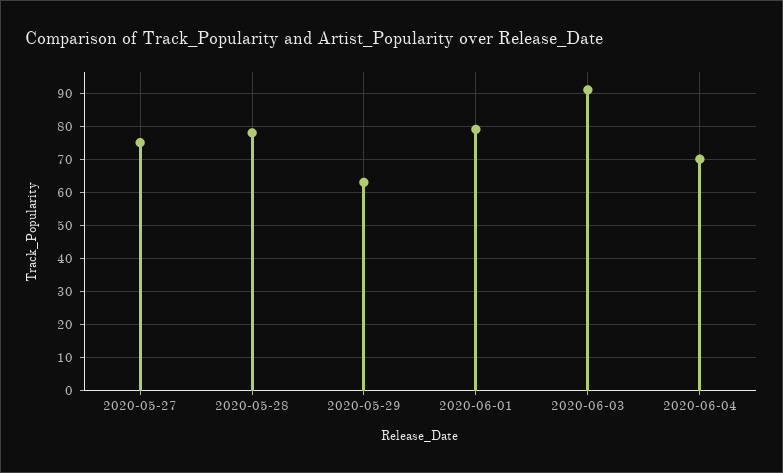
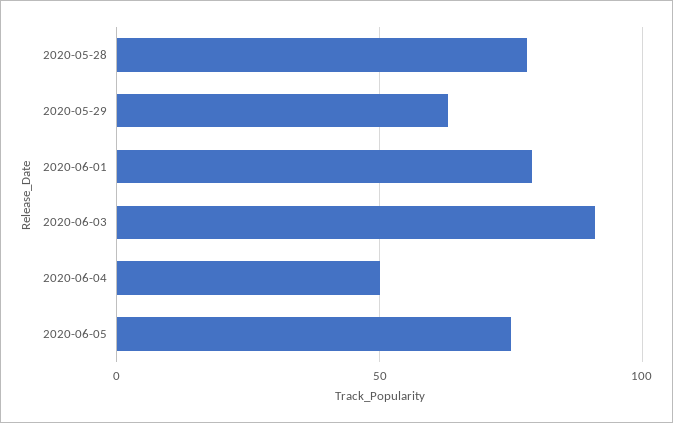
2020-05-27: 75 -> none
2020-06-04: 70 -> 50
2020-06-05: none -> 75

